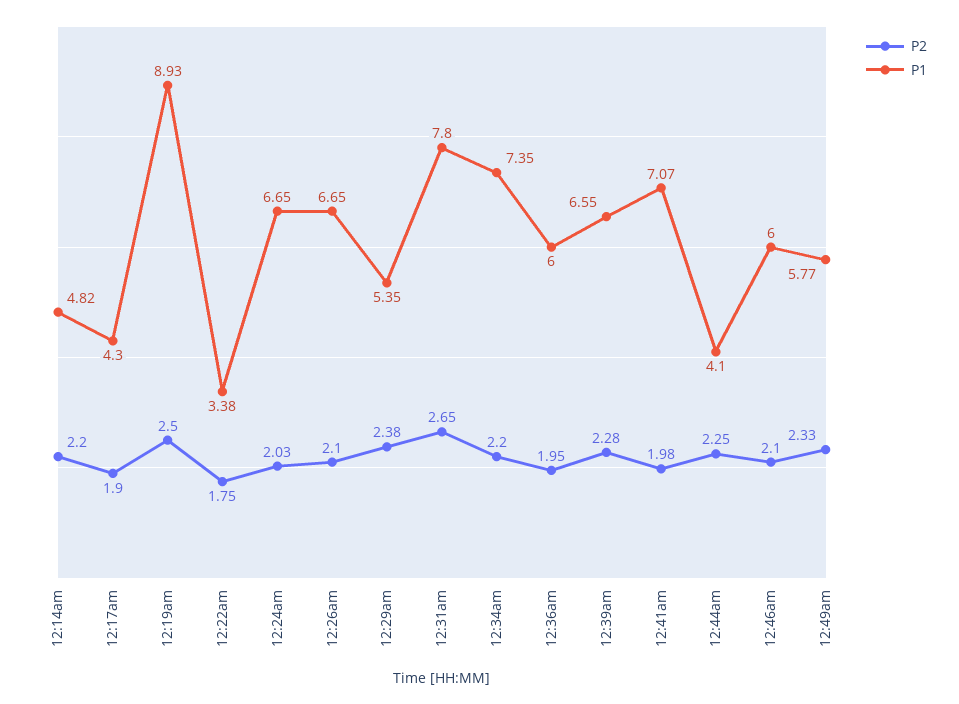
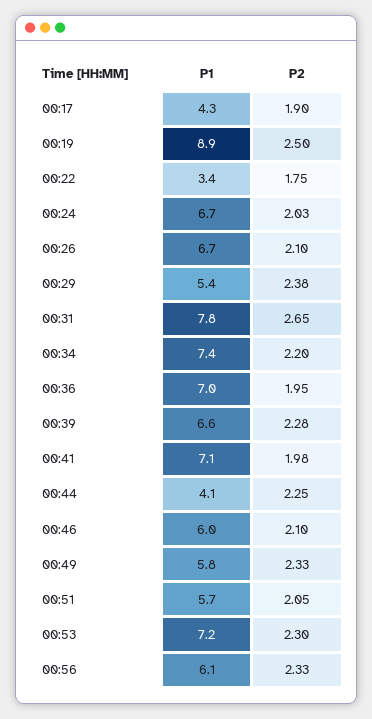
P2, 12:14am: 2.2 -> none
P1, 12:14am: 4.82 -> none
P1, 12:36am: 6 -> 7
P1, 00:51: none -> 5.7
P2, 00:51: none -> 2.05
P1, 00:53: none -> 7.2
P2, 00:53: none -> 2.3
P1, 00:56: none -> 6.1
P2, 00:56: none -> 2.33

